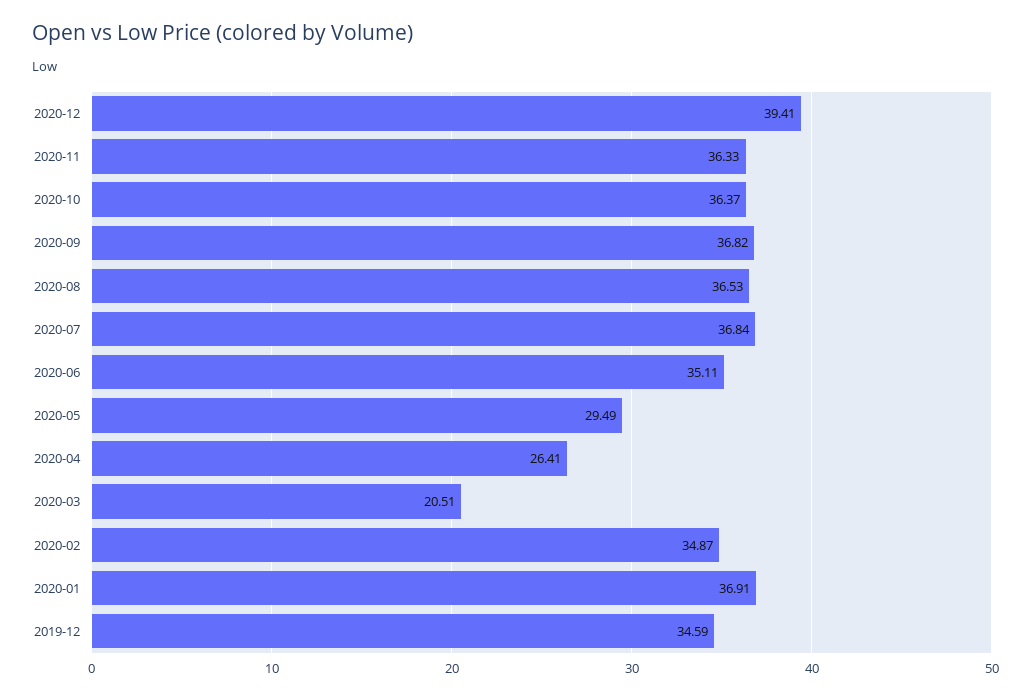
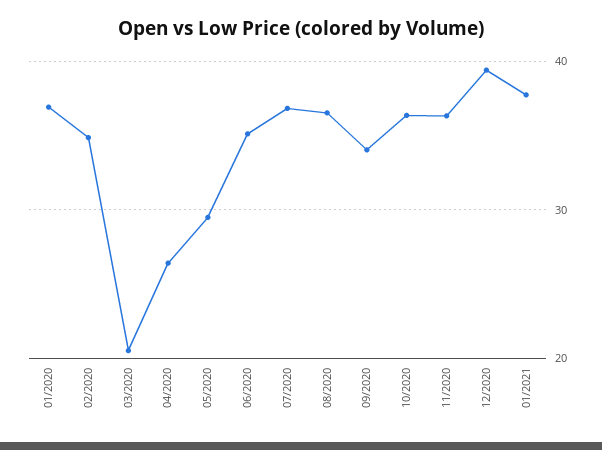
2020-09: 36.82 -> 34
2019-12: 34.59 -> none
01/2021: none -> 38

